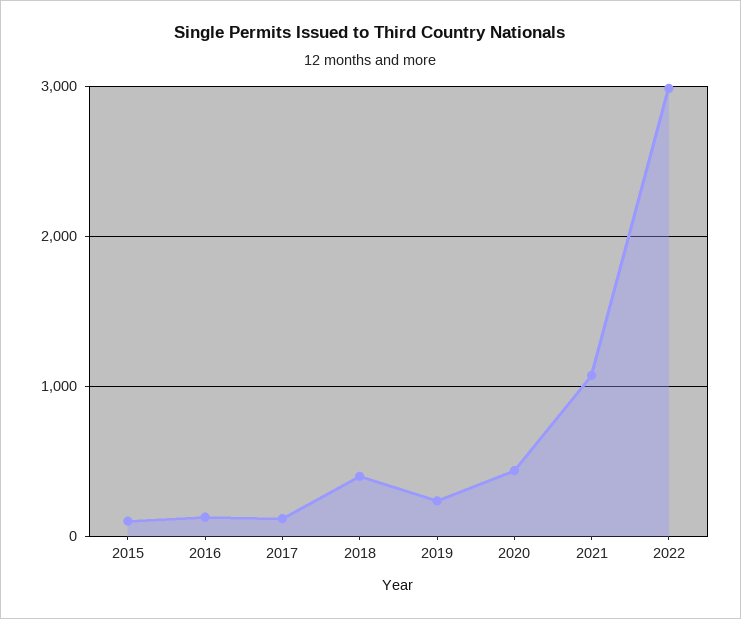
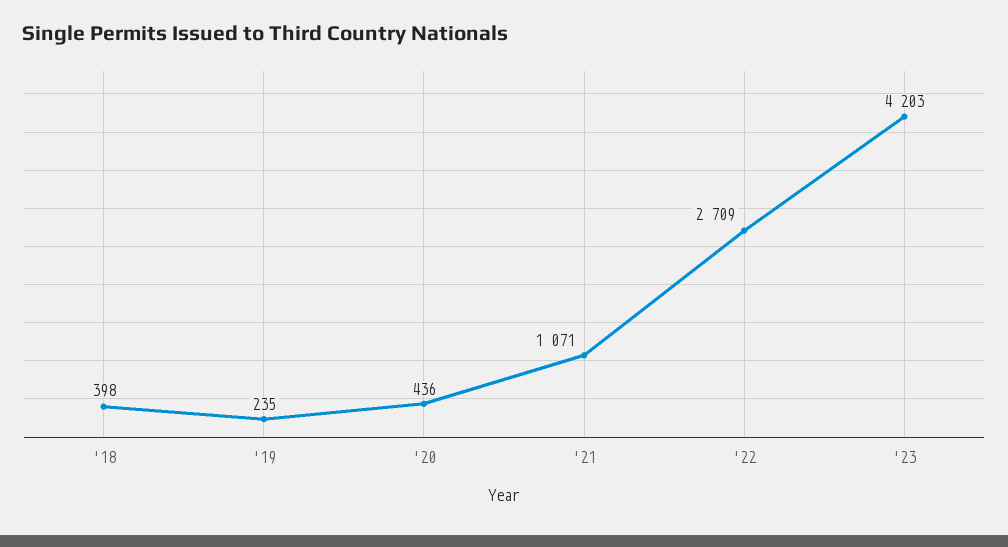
2015: 100 -> none
2016: 100 -> none
2017: 100 -> none
2022: 3000 -> 2709
'23: none -> 4203

